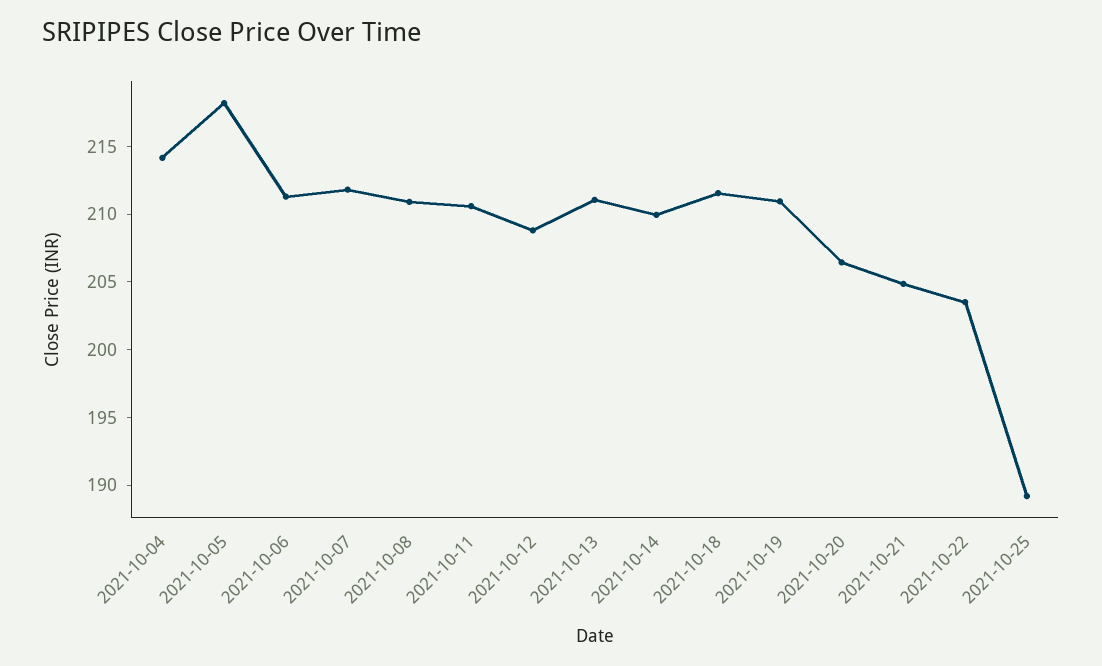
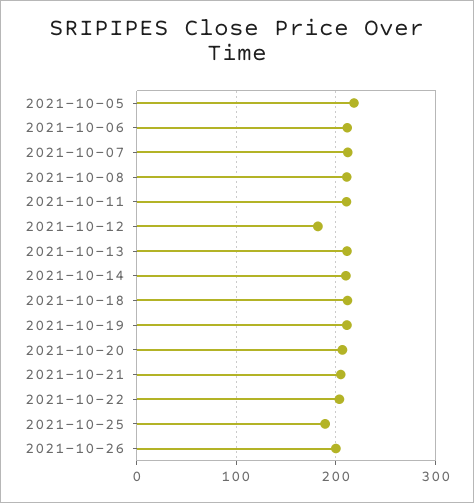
2021-10-04: 214 -> none
2021-10-12: 209 -> 180
2021-10-26: none -> 200

